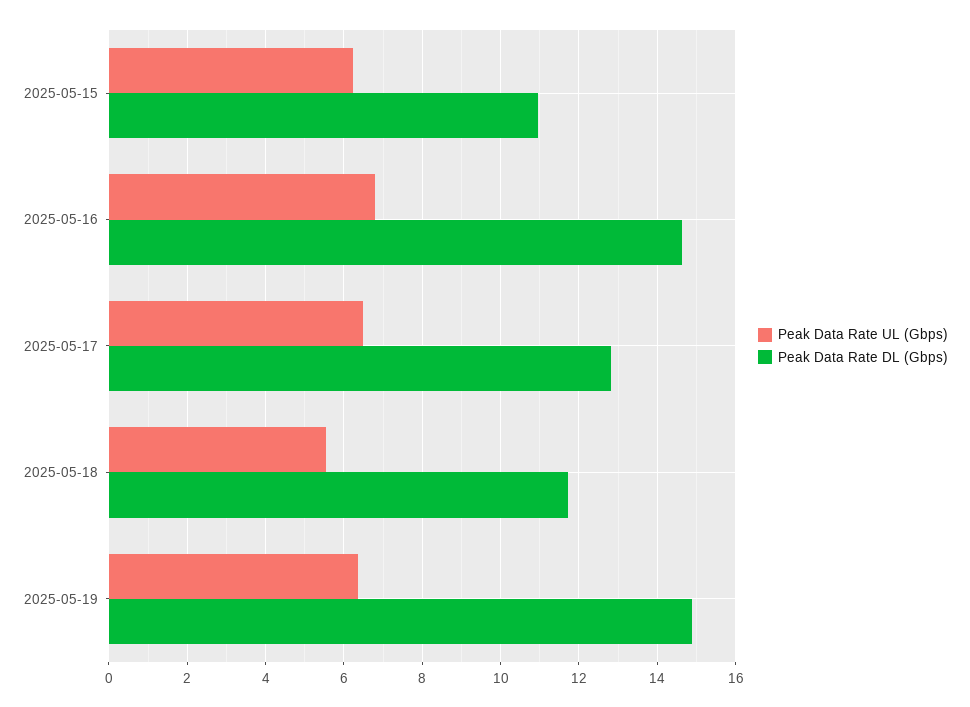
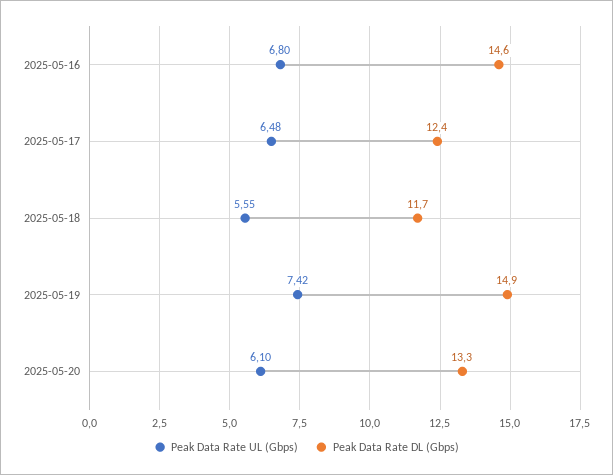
Peak Data Rate UL (Gbps), 2025-05-15: 6.2 -> none
Peak Data Rate DL (Gbps), 2025-05-15: 11 -> none
Peak Data Rate DL (Gbps), 2025-05-17: 12.8 -> 12.4
Peak Data Rate UL (Gbps), 2025-05-19: 6.4 -> 7.42
Peak Data Rate UL (Gbps), 2025-05-20: none -> 6.1
Peak Data Rate DL (Gbps), 2025-05-20: none -> 13.3

